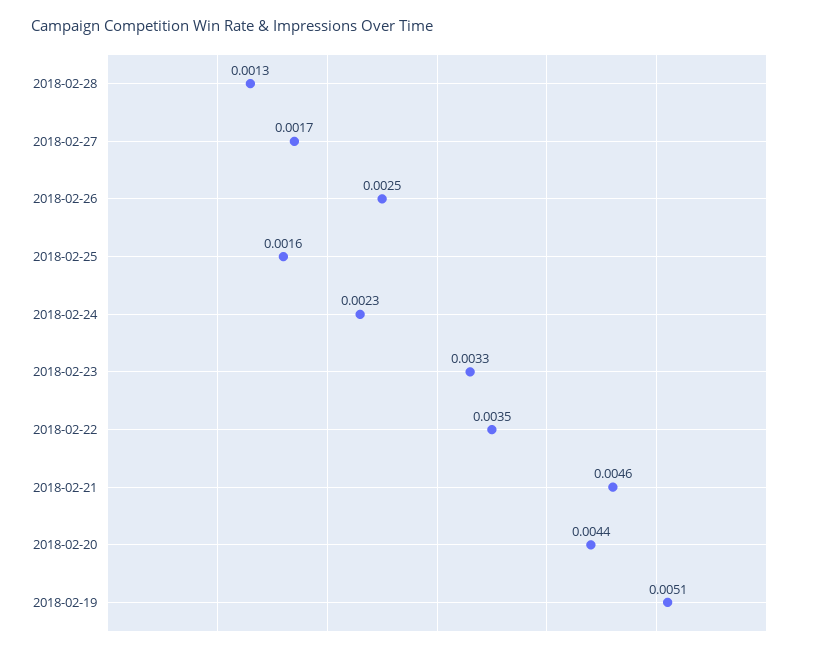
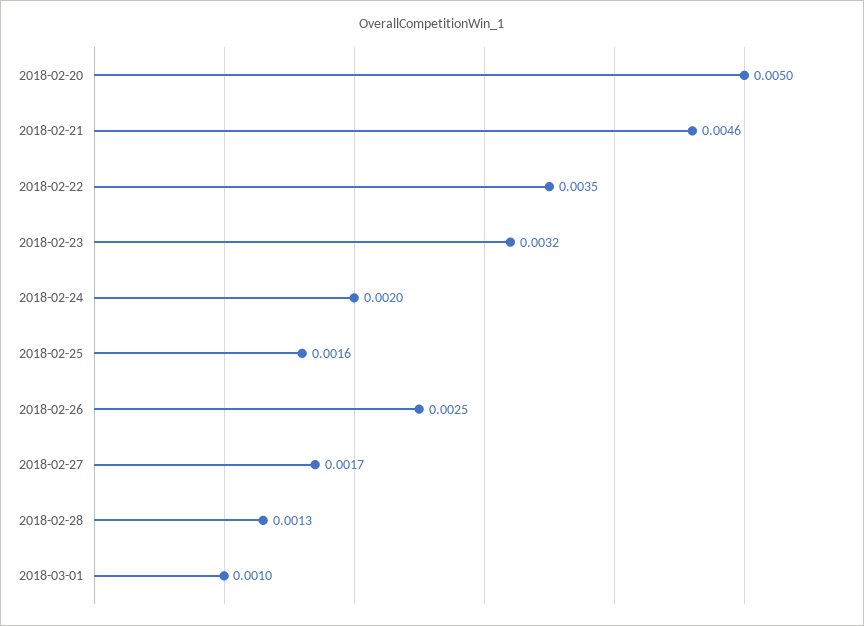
2018-02-24: 0.0023 -> 0.002
2018-02-23: 0.0033 -> 0.0032
2018-02-20: 0.0044 -> 0.005
2018-02-19: 0.0051 -> none
2018-03-01: none -> 0.001

